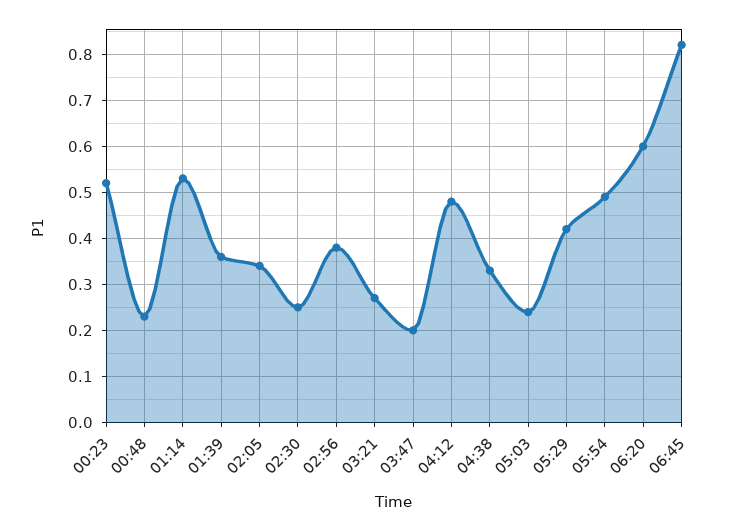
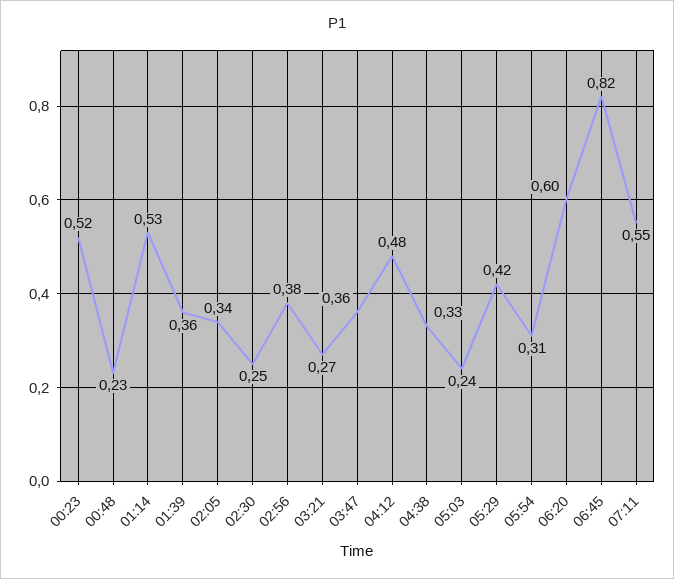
03:47: 0.2 -> 0.36
05:54: 0.5 -> 0.31
07:11: none -> 0.55

